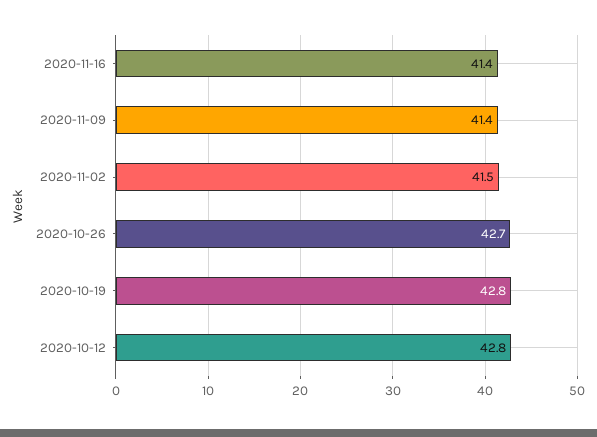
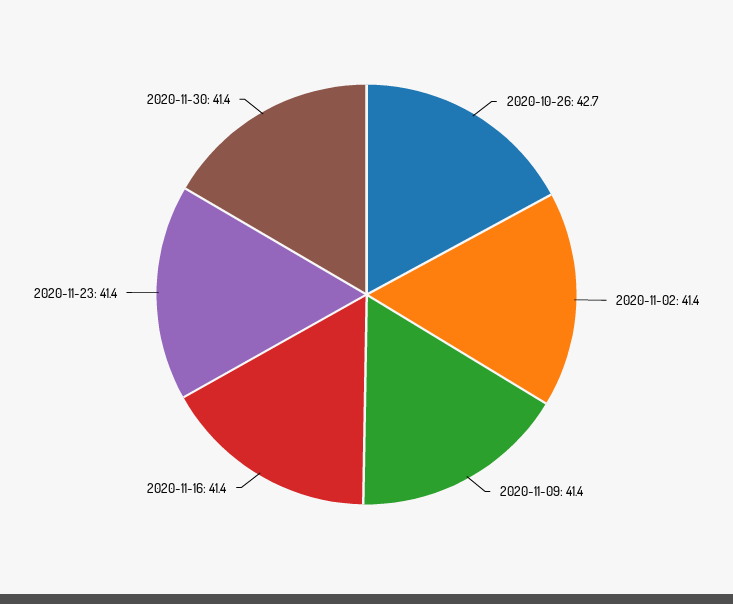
2020-11-02: 41.5 -> 41.4
2020-10-19: 42.8 -> none
2020-10-12: 42.8 -> none
2020-11-23: none -> 41.4
2020-11-30: none -> 41.4

